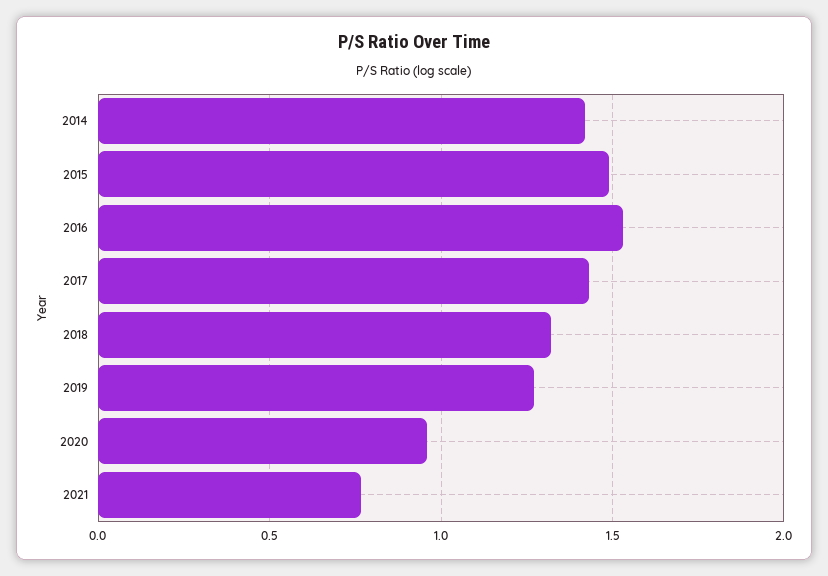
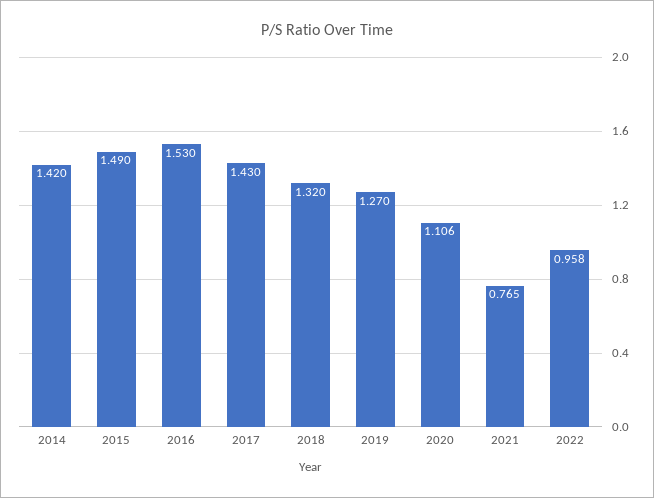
2020: 0.95 -> 1.106
2022: none -> 0.958

